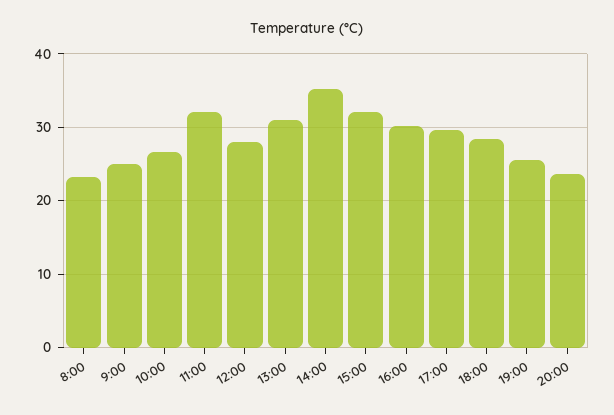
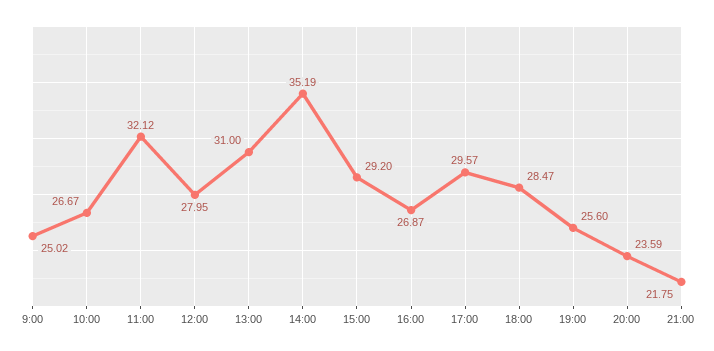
8:00: 23 -> none
15:00: 32 -> 29.2
16:00: 30 -> 26.87
21:00: none -> 21.75

